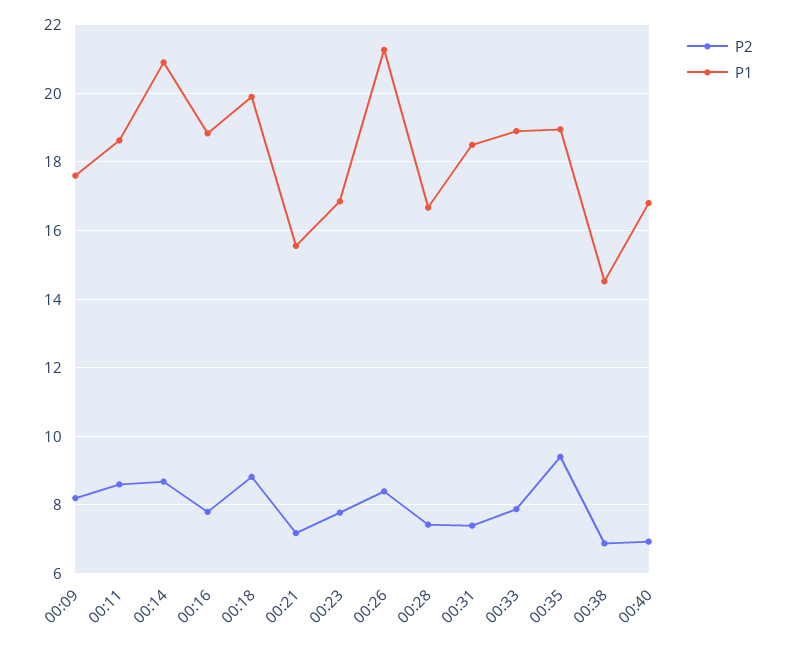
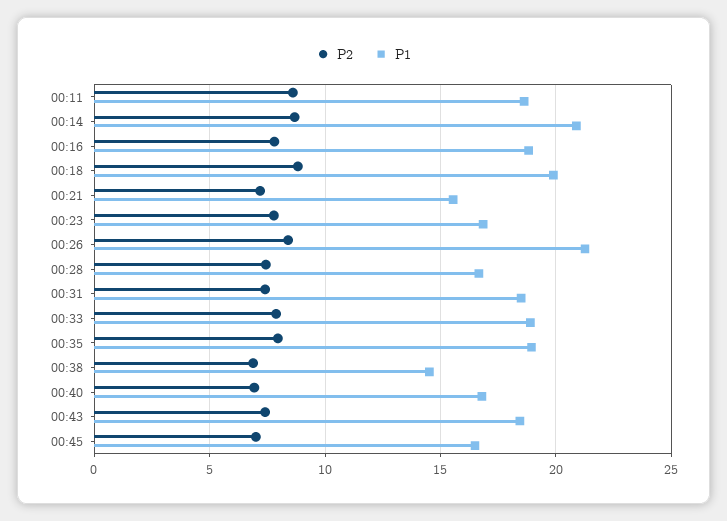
P2, 00:09: 8.2 -> none
P1, 00:09: 17.6 -> none
P2, 00:35: 9.4 -> 8
P2, 00:43: none -> 7.5
P1, 00:43: none -> 18.5
P2, 00:45: none -> 7
P1, 00:45: none -> 16.5

